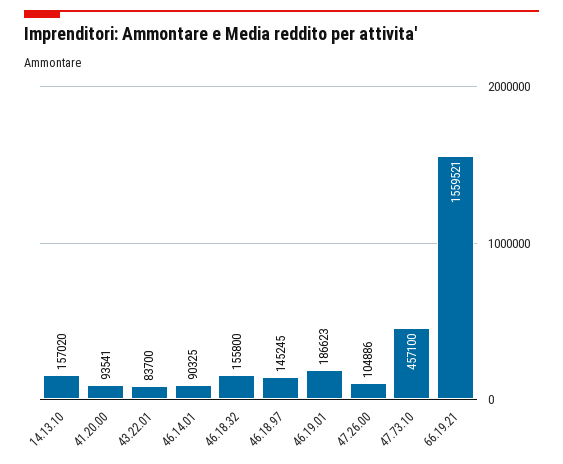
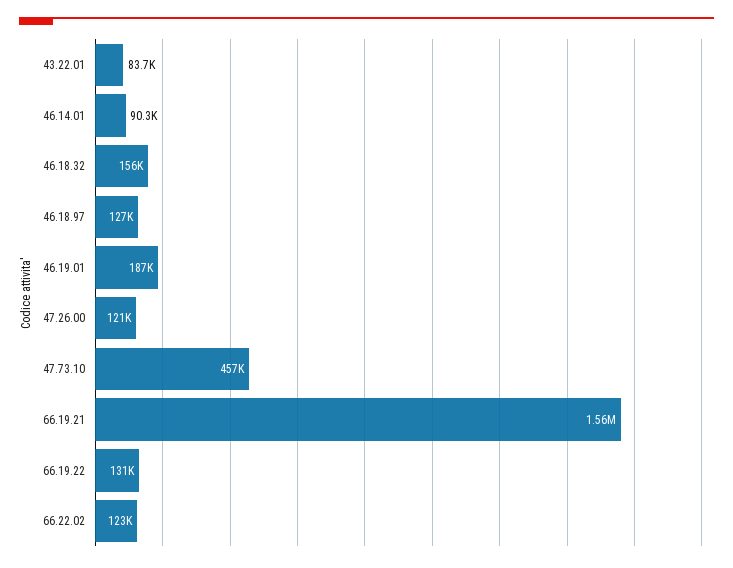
14.13.10: 157020 -> none
41.20.00: 93541 -> none
46.18.97: 145245 -> 127000
47.26.00: 104886 -> 121000
66.19.22: none -> 131000
66.22.02: none -> 123000

